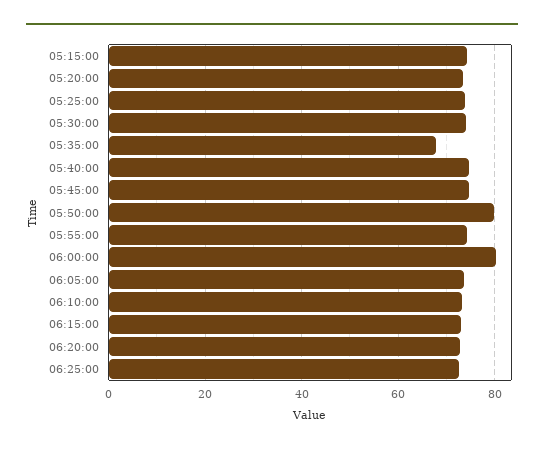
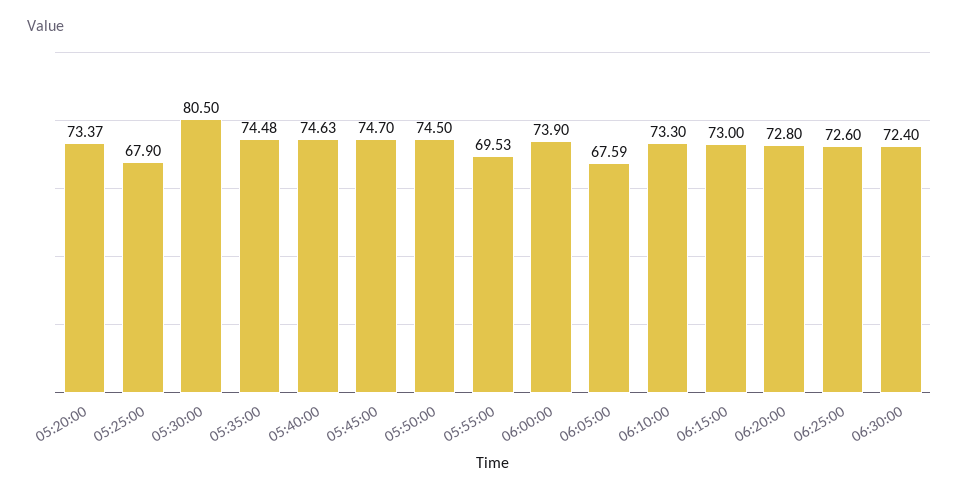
05:15:00: 74 -> none
05:25:00: 74 -> 67.9
05:30:00: 74 -> 80.5
05:35:00: 68 -> 74.48
05:50:00: 80 -> 74.5
05:55:00: 74 -> 69.53
06:00:00: 80 -> 73.9
06:05:00: 74 -> 67.59
06:30:00: none -> 72.4

